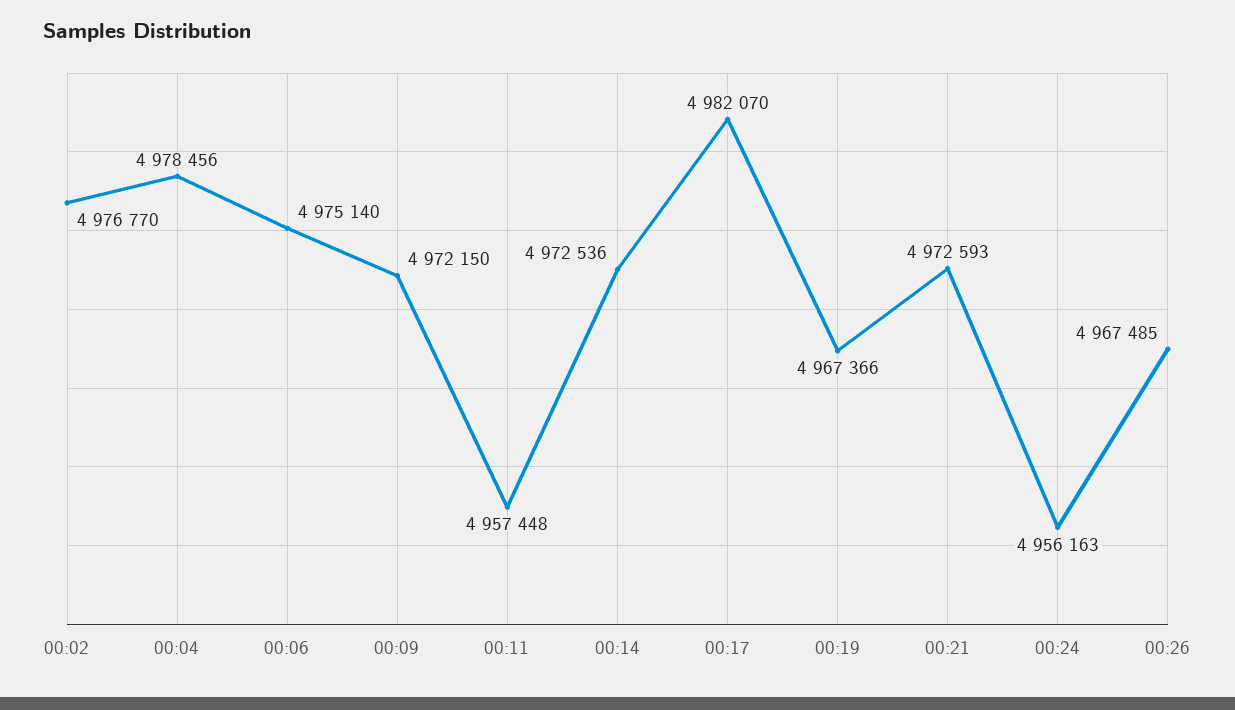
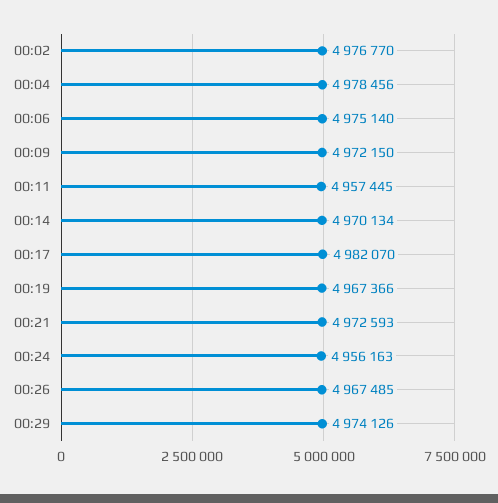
00:11: 4957448 -> 4957445
00:14: 4972536 -> 4970134
00:29: none -> 4974126

